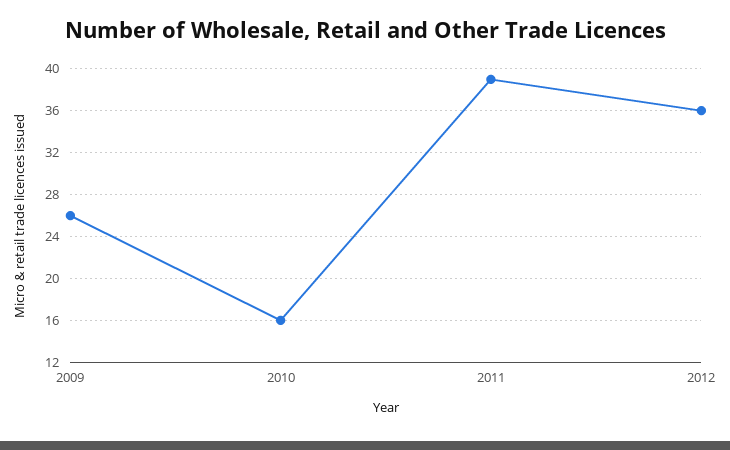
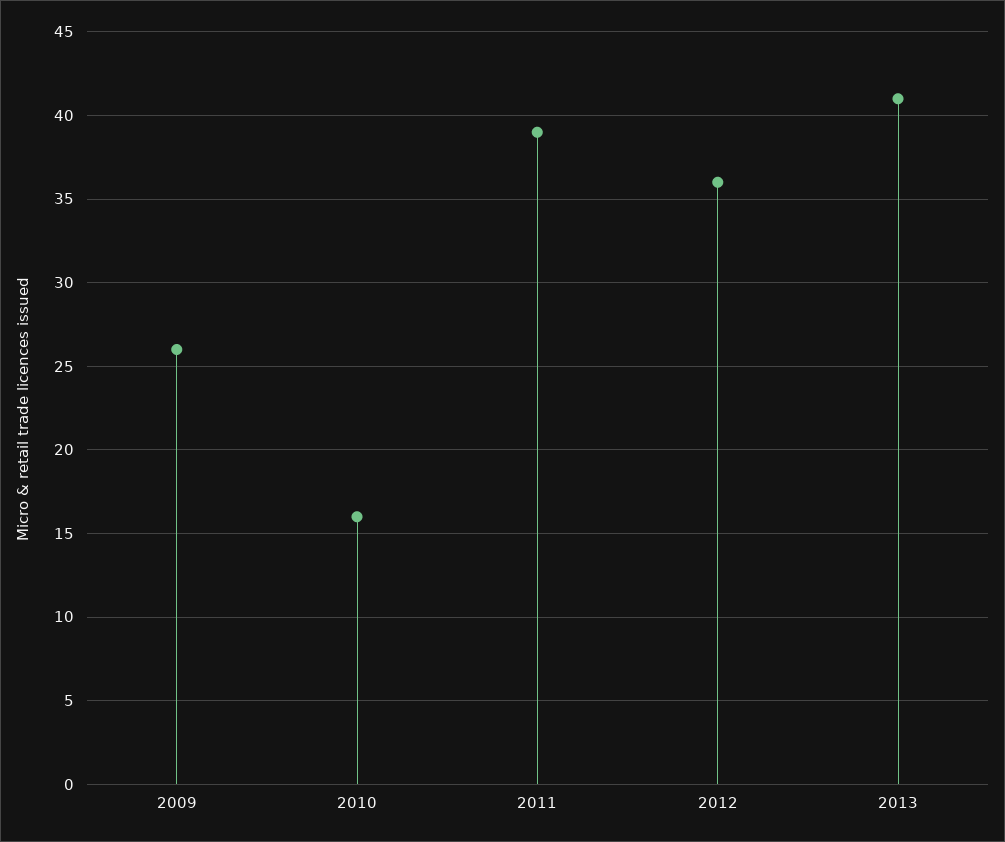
2013: none -> 41

